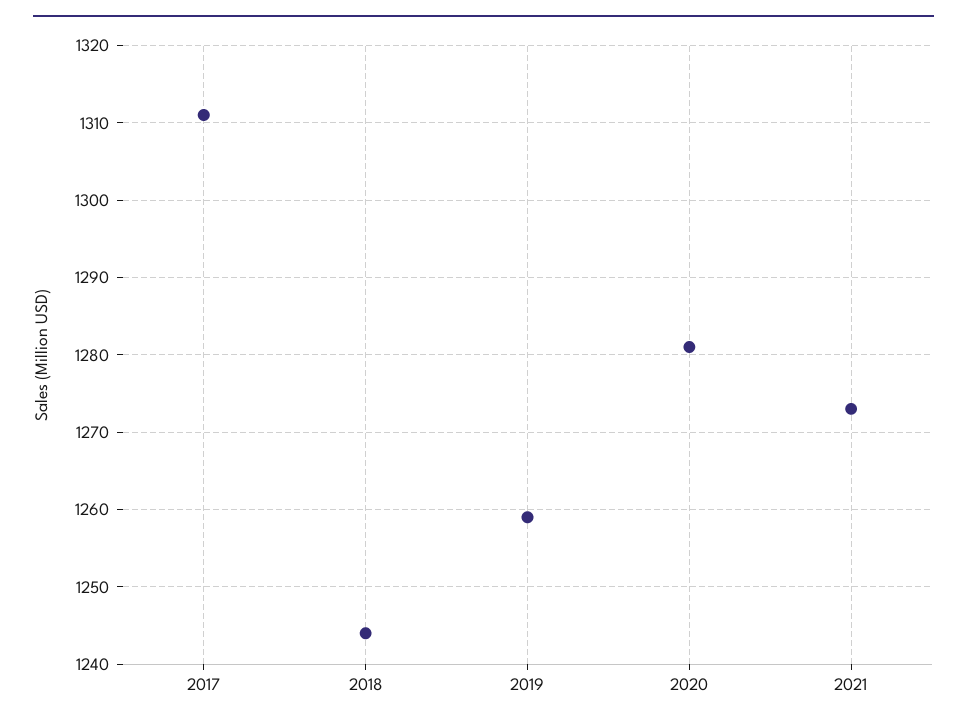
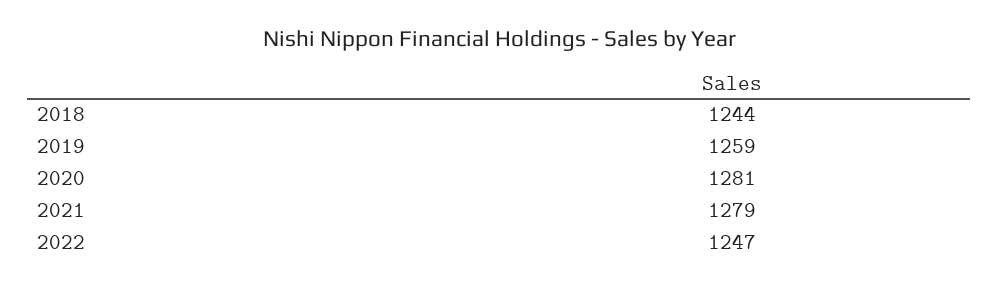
2017: 1311 -> none
2021: 1273 -> 1279
2022: none -> 1247

